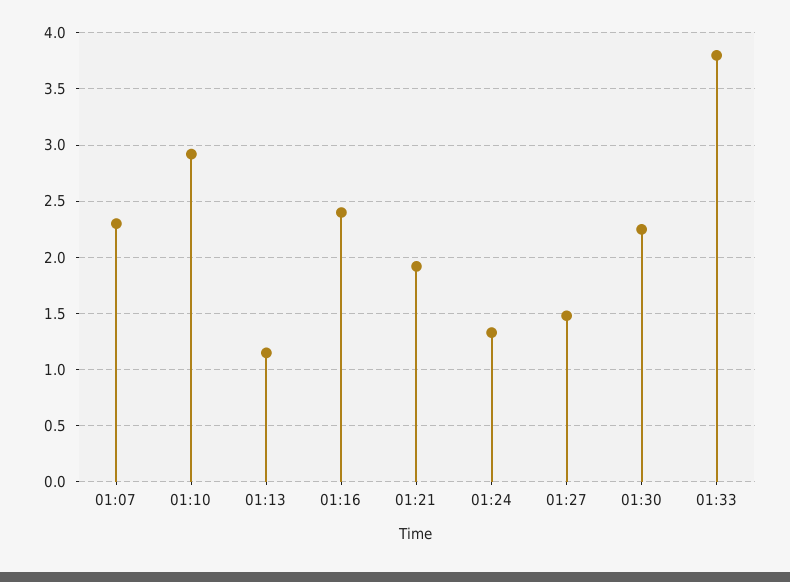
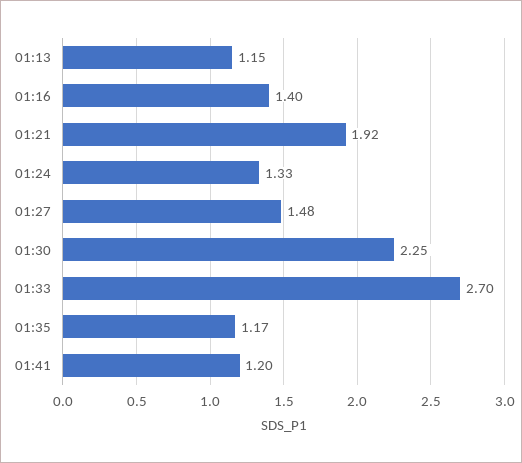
01:07: 2.3 -> none
01:10: 2.9 -> none
01:16: 2.4 -> 1.4
01:33: 3.8 -> 2.7
01:35: none -> 1.17
01:41: none -> 1.2

